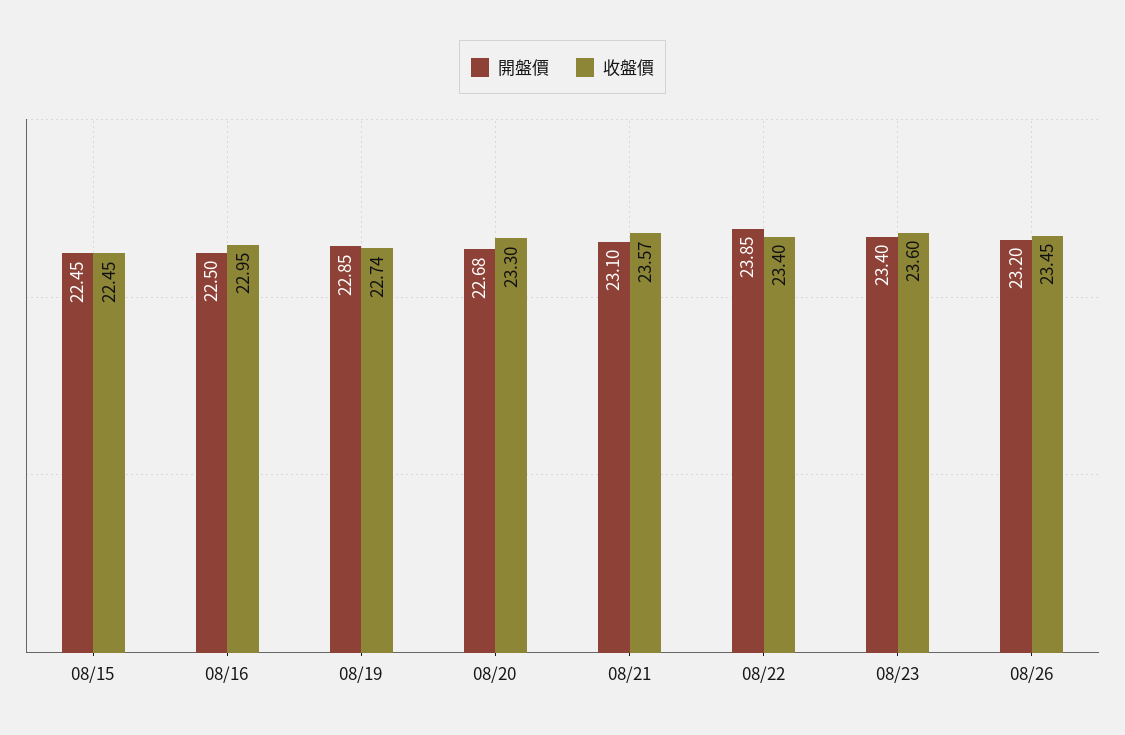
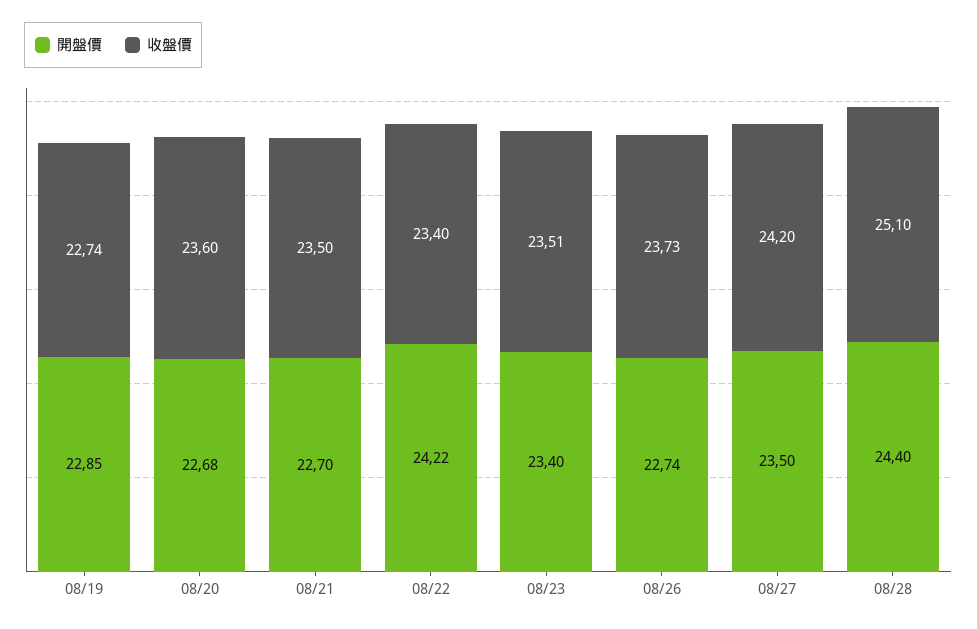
開盤價, 08/15: 22.45 -> none
收盤價, 08/15: 22.45 -> none
開盤價, 08/16: 22.5 -> none
收盤價, 08/16: 22.95 -> none
收盤價, 08/20: 23.3 -> 23.6
開盤價, 08/21: 23.1 -> 22.7
收盤價, 08/21: 23.57 -> 23.5
開盤價, 08/22: 23.85 -> 24.22
收盤價, 08/23: 23.6 -> 23.51
開盤價, 08/26: 23.2 -> 22.74
收盤價, 08/26: 23.45 -> 23.73
開盤價, 08/27: none -> 23.5
收盤價, 08/27: none -> 24.2
開盤價, 08/28: none -> 24.4
收盤價, 08/28: none -> 25.1

